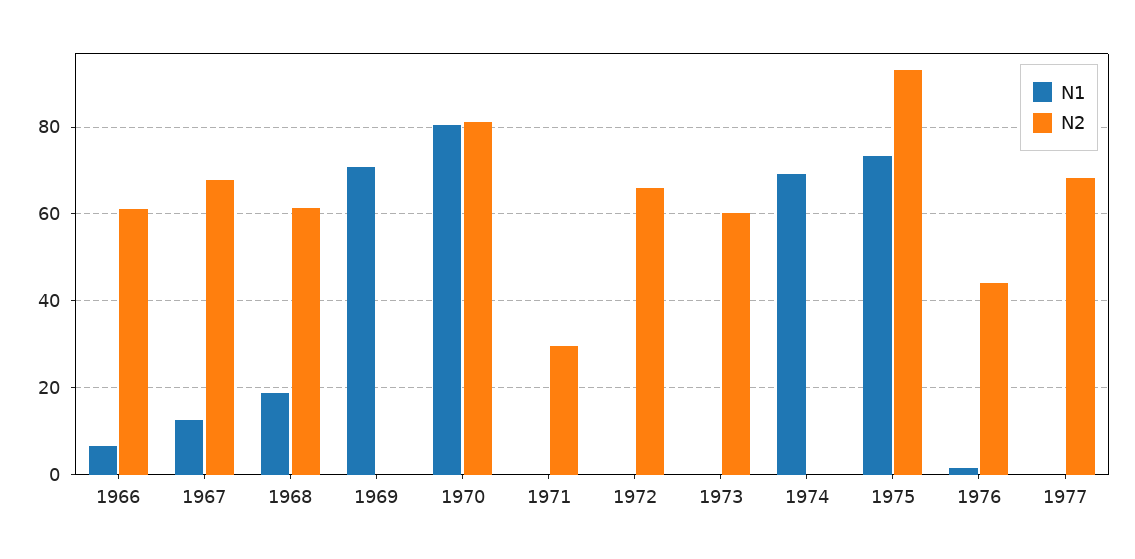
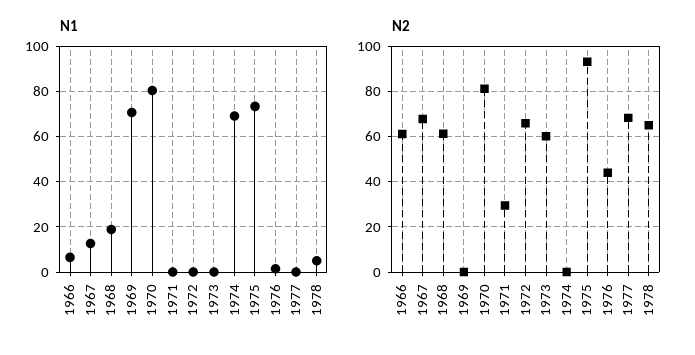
N1, 1978: none -> 5
N2, 1978: none -> 65

